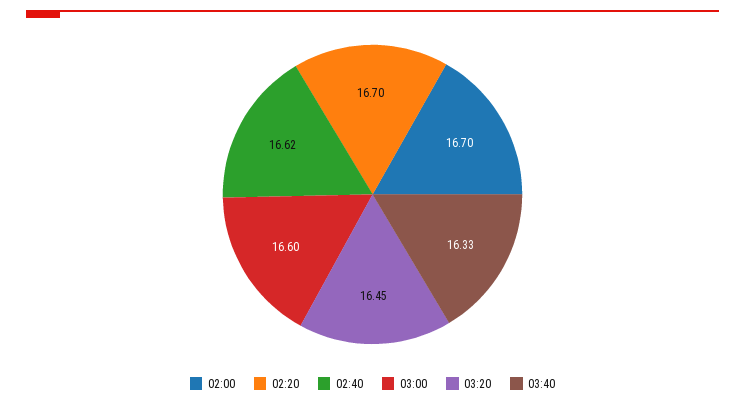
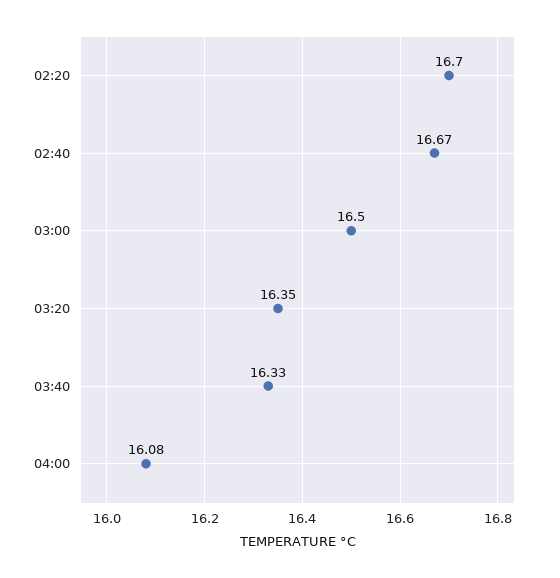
02:00: 16.7 -> none
02:40: 16.62 -> 16.67
03:00: 16.6 -> 16.5
03:20: 16.45 -> 16.35
04:00: none -> 16.08

